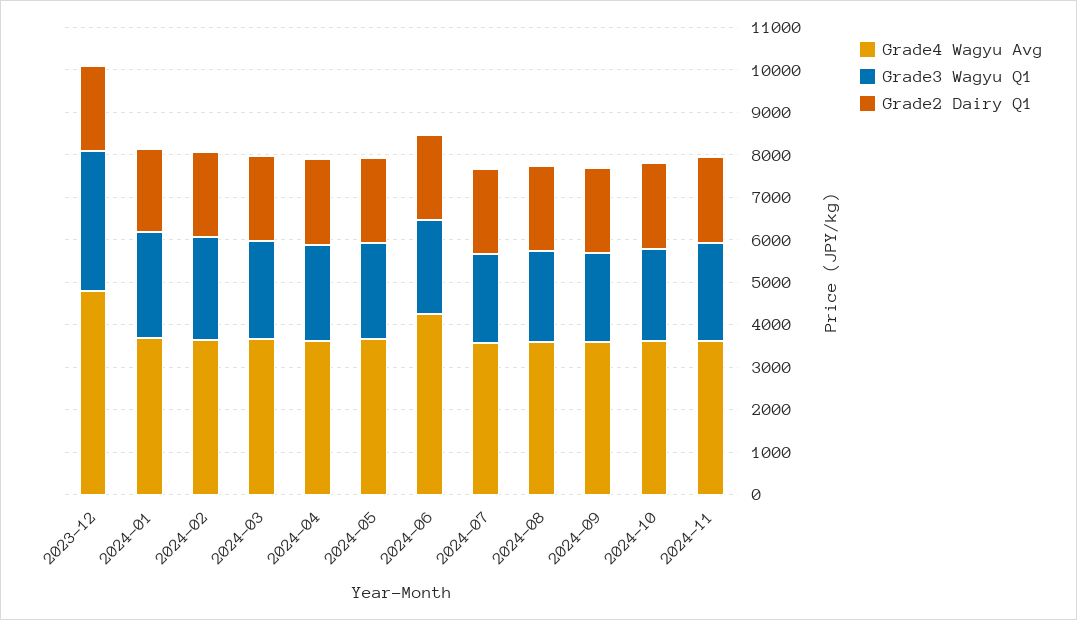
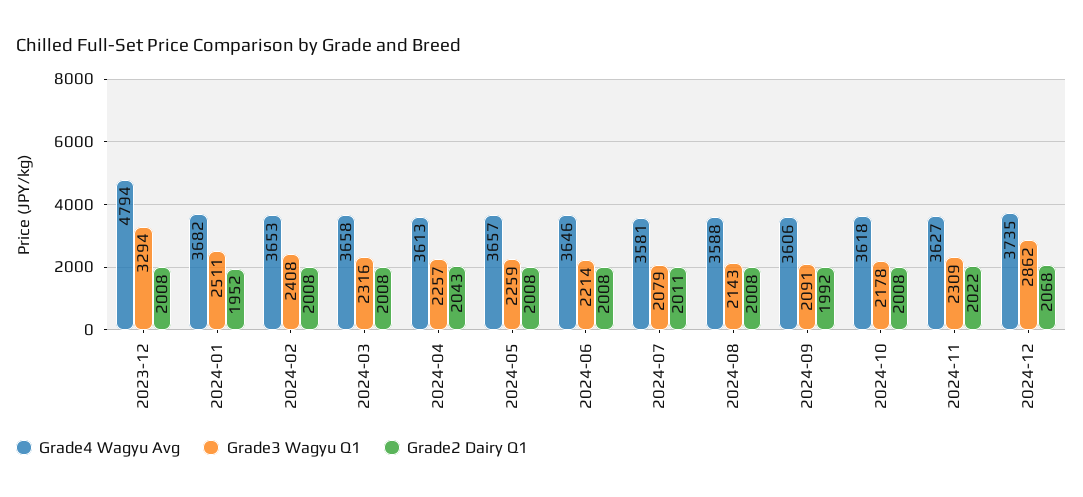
Grade4 Wagyu Avg, 2024-06: 4200 -> 3646
Grade4 Wagyu Avg, 2024-12: none -> 3735
Grade3 Wagyu Q1, 2024-12: none -> 2862
Grade2 Dairy Q1, 2024-12: none -> 2068

